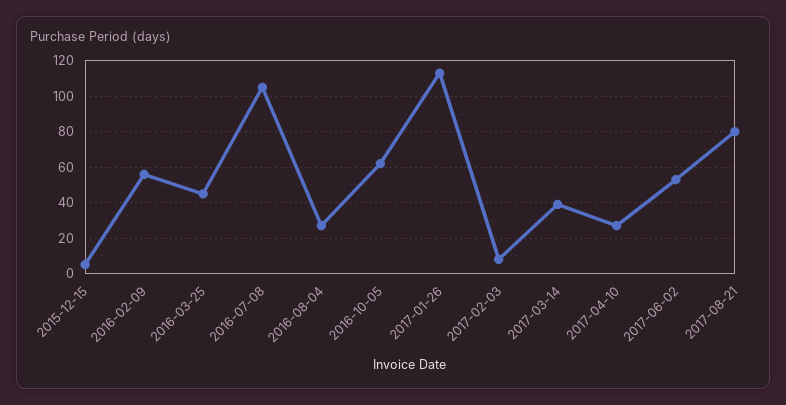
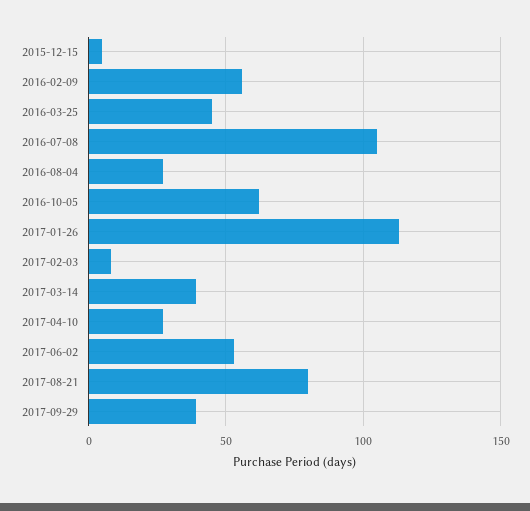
2017-09-29: none -> 40

